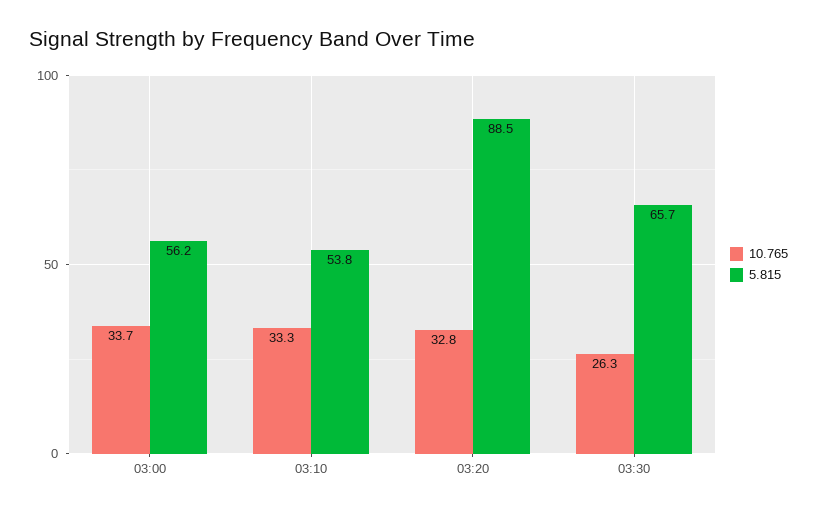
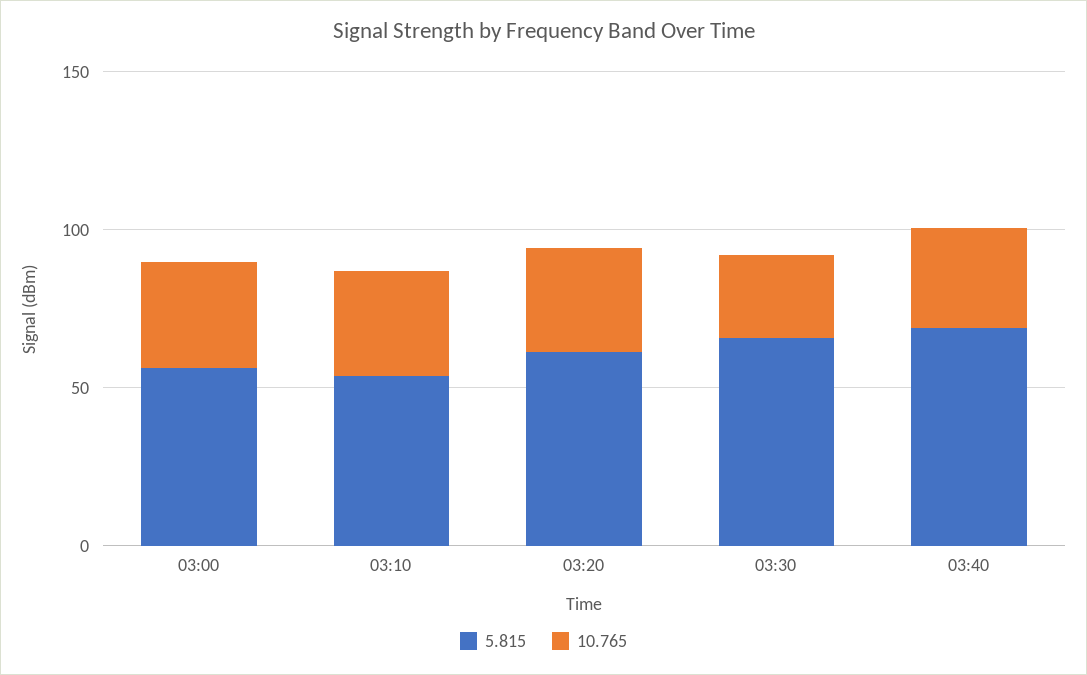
5.815, 03:20: 88.5 -> 60
5.815, 03:40: none -> 70
10.765, 03:40: none -> 30

